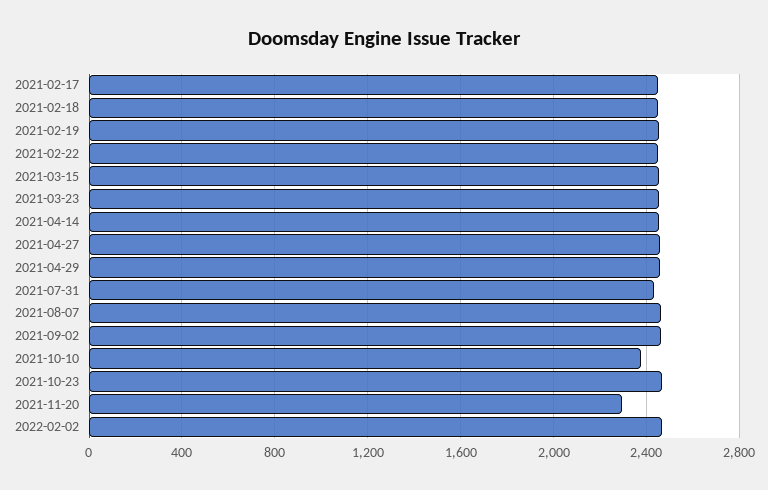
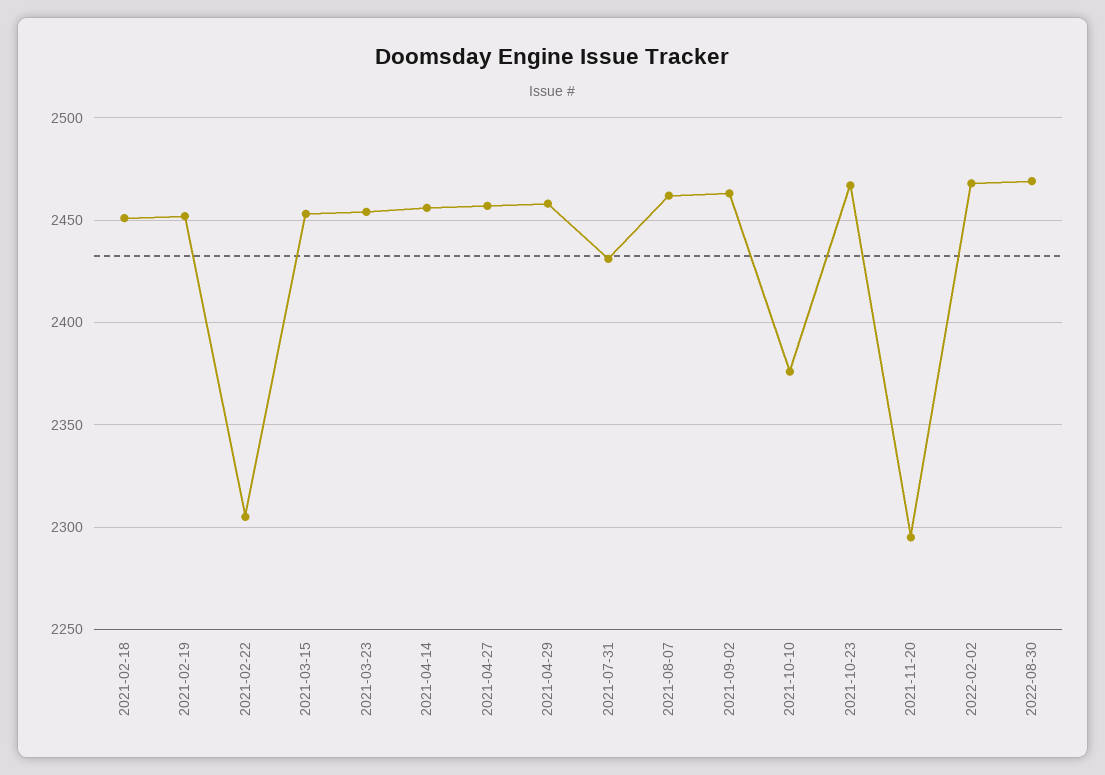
2021-02-17: 2450 -> none
2021-02-22: 2450 -> 2305
2022-08-30: none -> 2470

